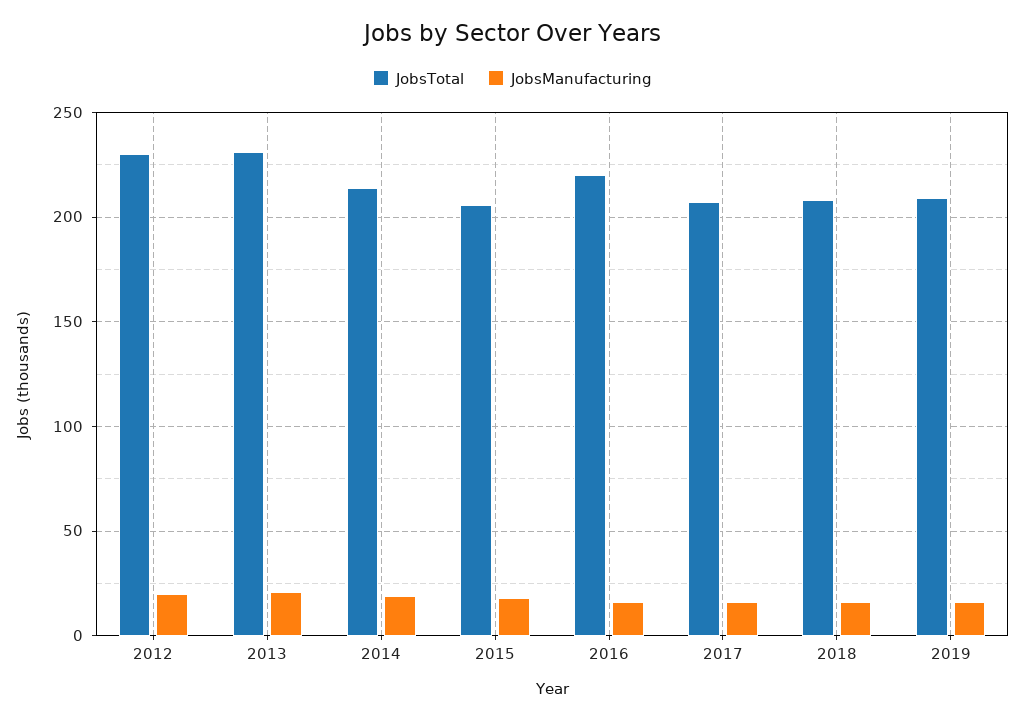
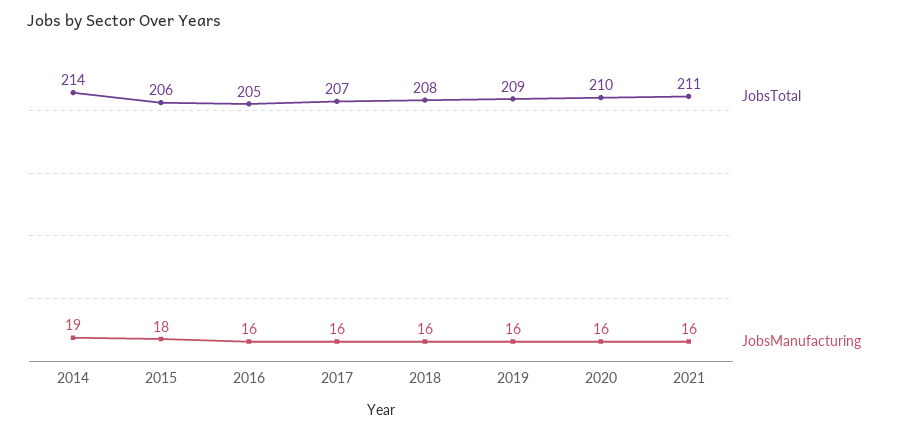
JobsTotal, 2012: 230 -> none
JobsManufacturing, 2012: 20 -> none
JobsTotal, 2013: 230 -> none
JobsManufacturing, 2013: 20 -> none
JobsTotal, 2016: 220 -> 205
JobsTotal, 2020: none -> 210
JobsManufacturing, 2020: none -> 16
JobsTotal, 2021: none -> 211
JobsManufacturing, 2021: none -> 16

